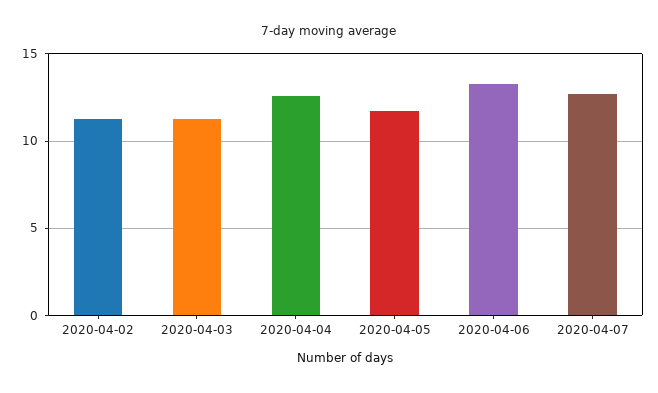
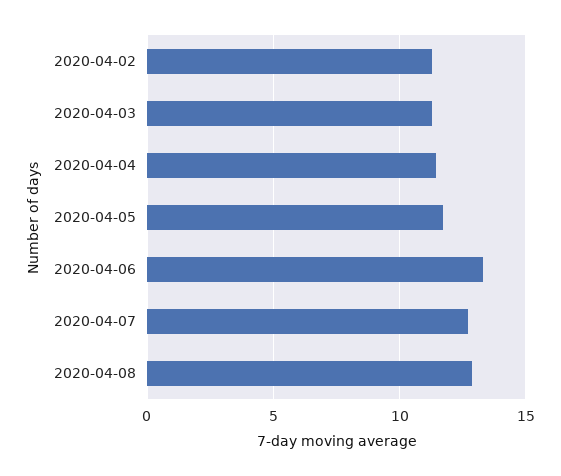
2020-04-04: 12.5 -> 11.5
2020-04-08: none -> 13

